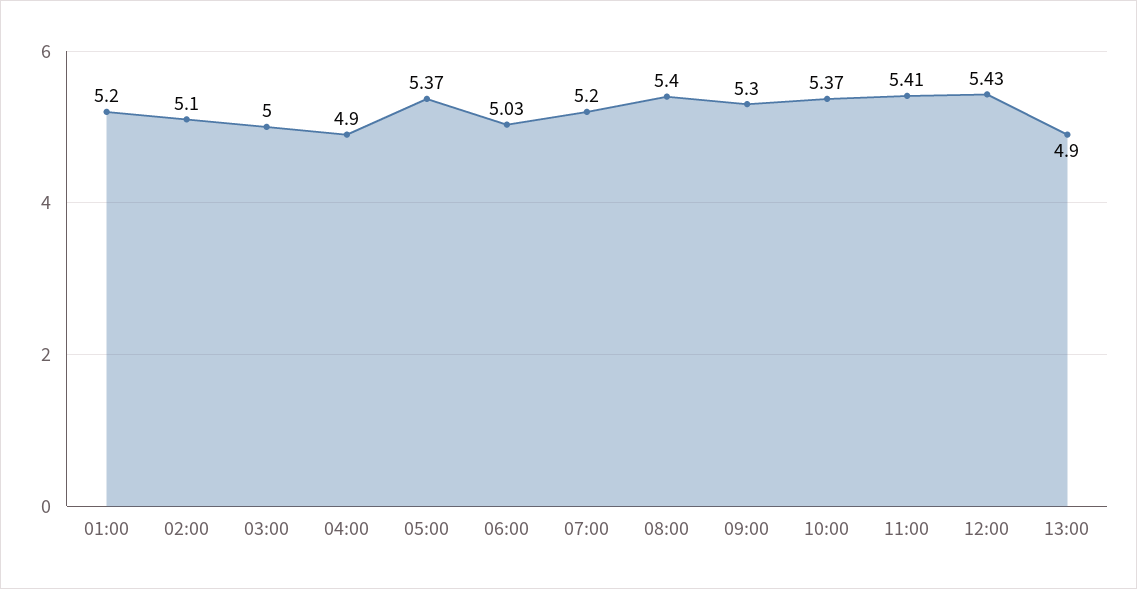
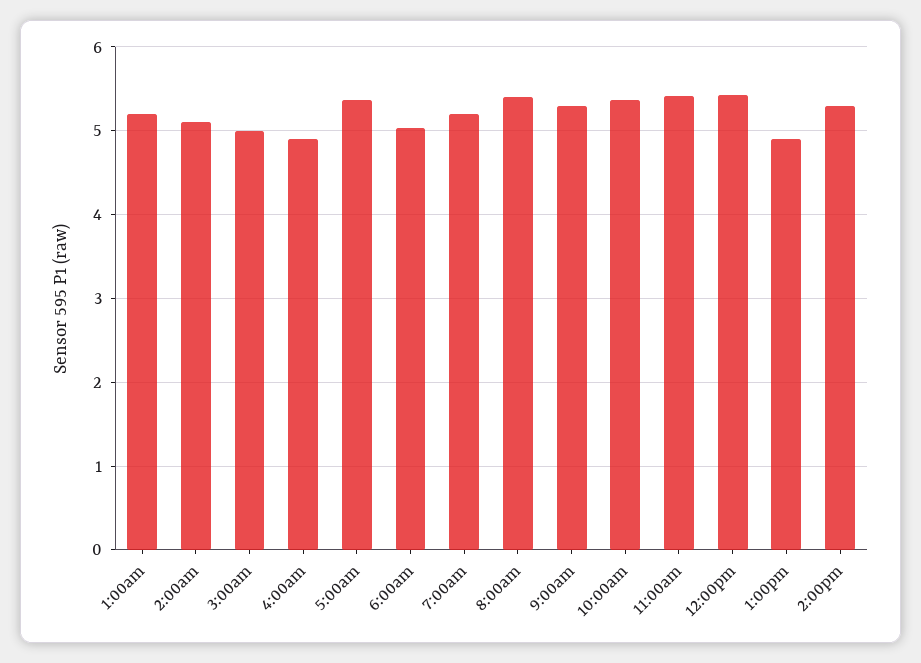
2:00pm: none -> 5.3

